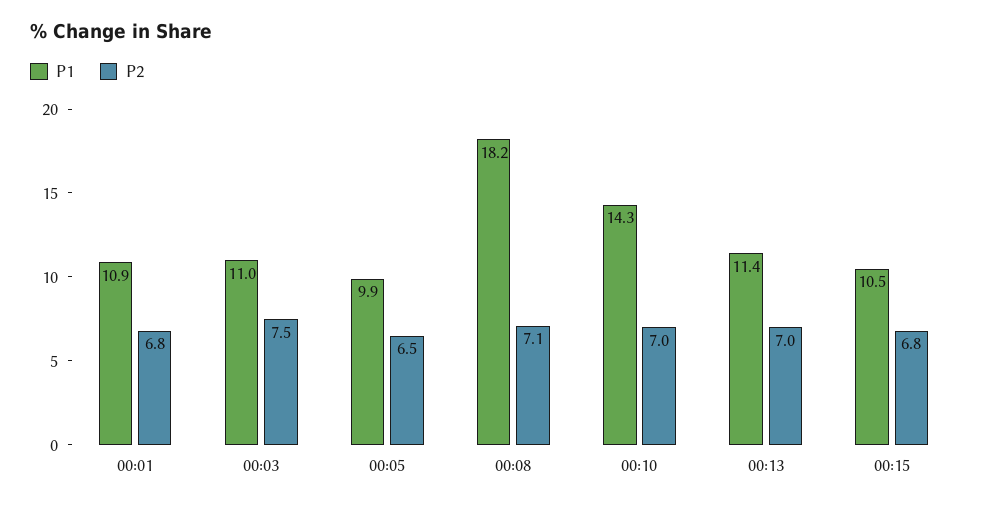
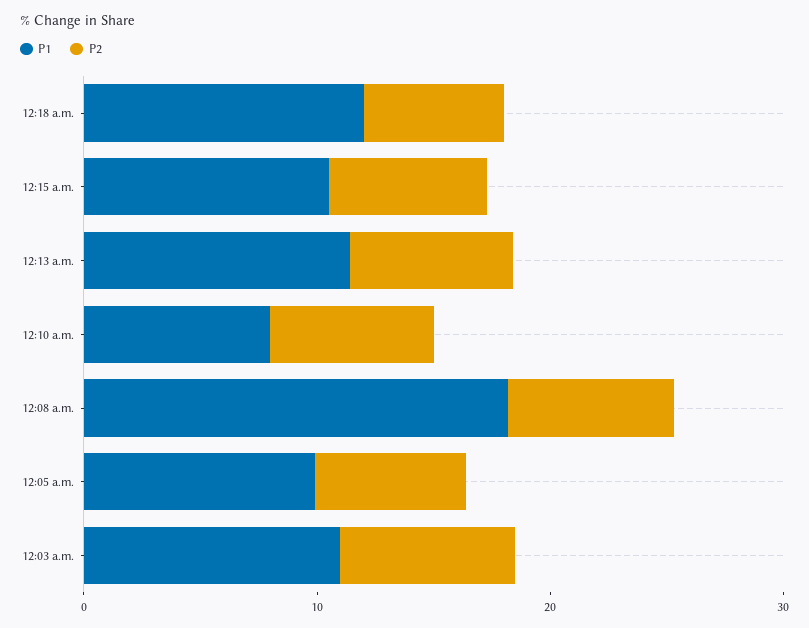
P1, 00:01: 10.9 -> none
P2, 00:01: 6.8 -> none
P1, 00:10: 14.3 -> 8
P1, 12:18 a.m.: none -> 12
P2, 12:18 a.m.: none -> 6

